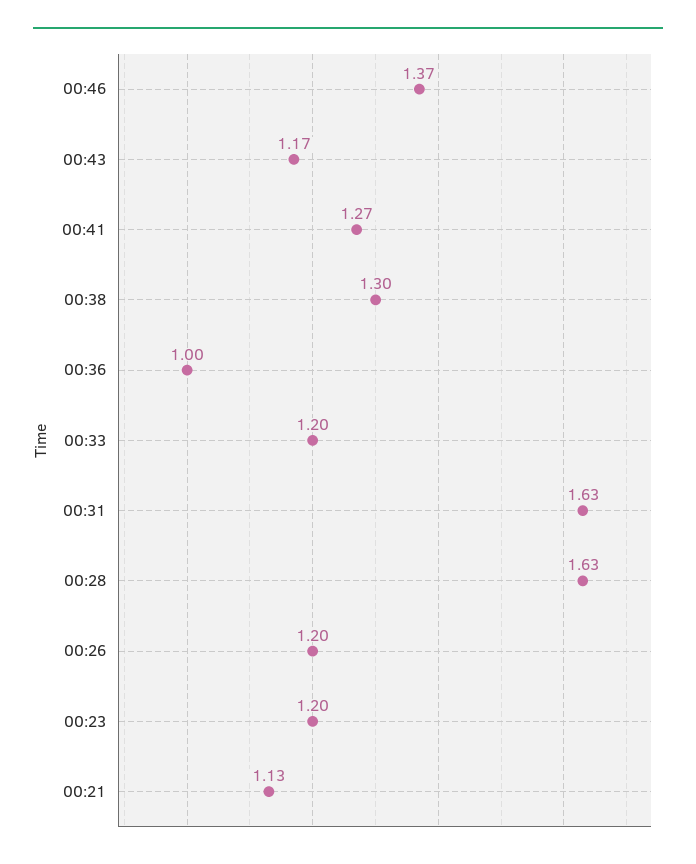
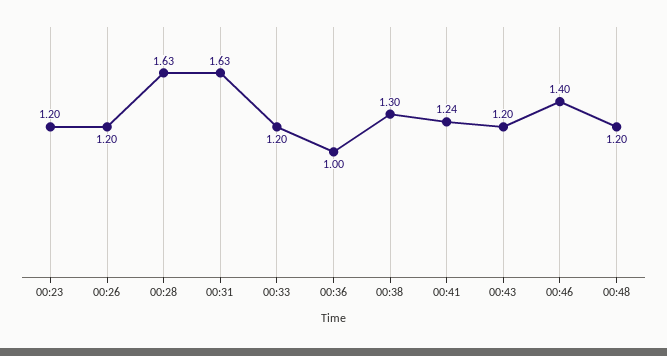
00:46: 1.37 -> 1.4
00:43: 1.17 -> 1.2
00:41: 1.27 -> 1.24
00:21: 1.13 -> none
00:48: none -> 1.2

